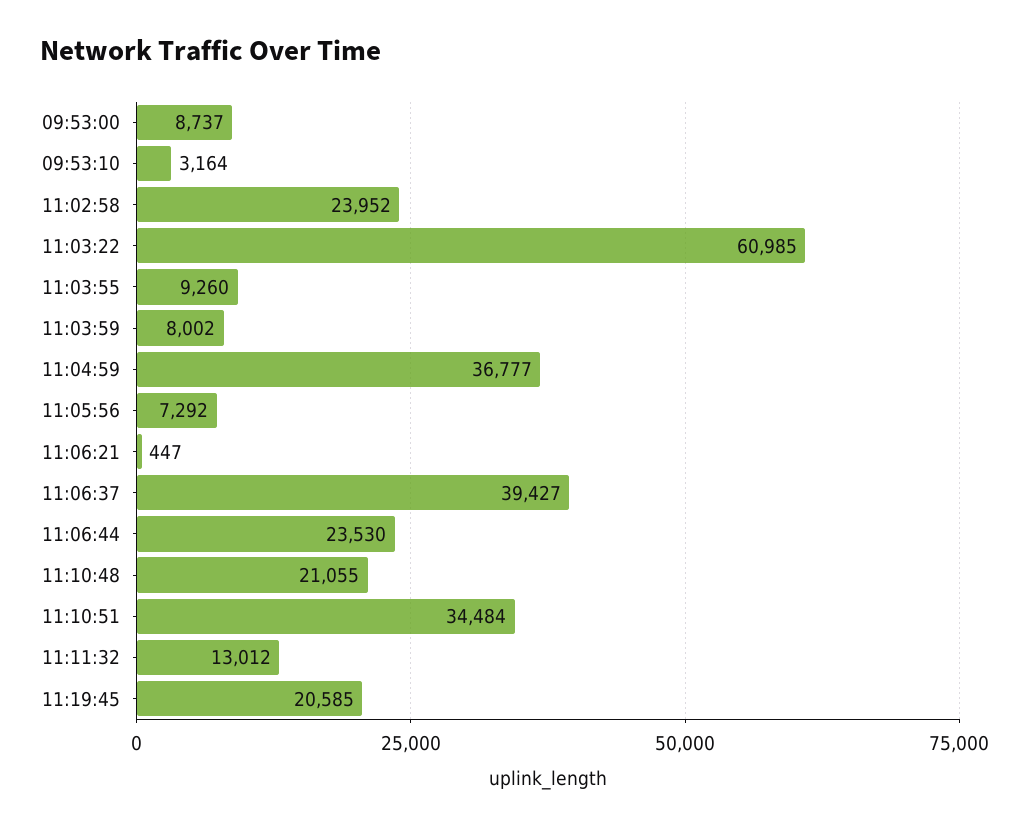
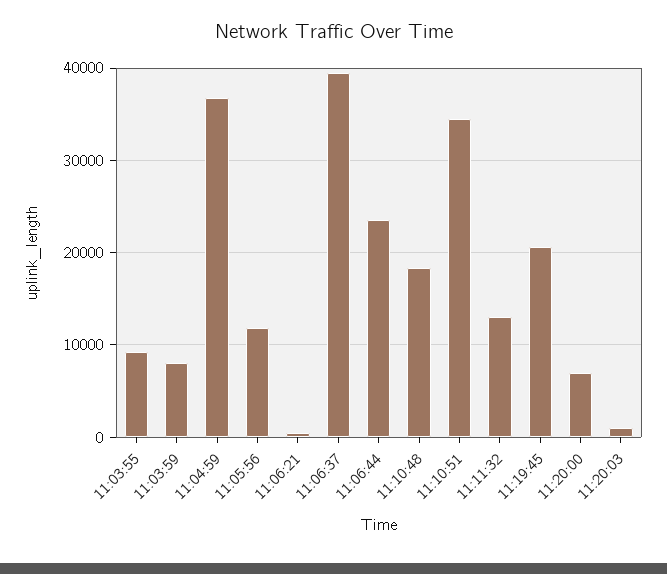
09:53:00: 8737 -> none
09:53:10: 3164 -> none
11:02:58: 23952 -> none
11:03:22: 60985 -> none
11:05:56: 7292 -> 12000
11:10:48: 21055 -> 18000
11:20:00: none -> 7000
11:20:03: none -> 1000

